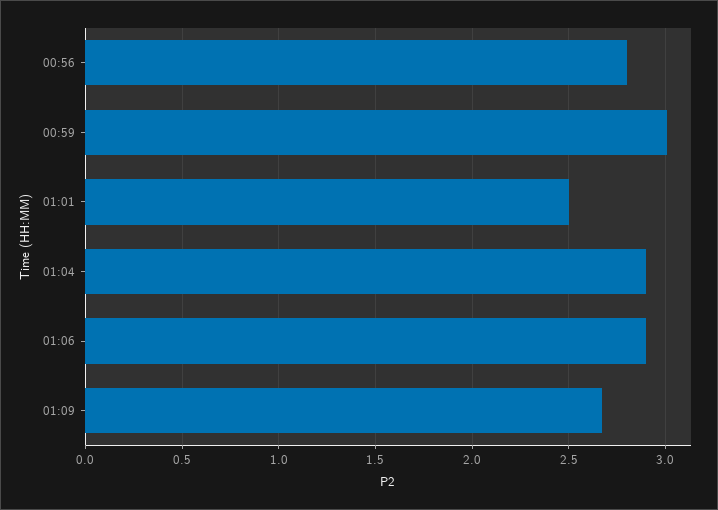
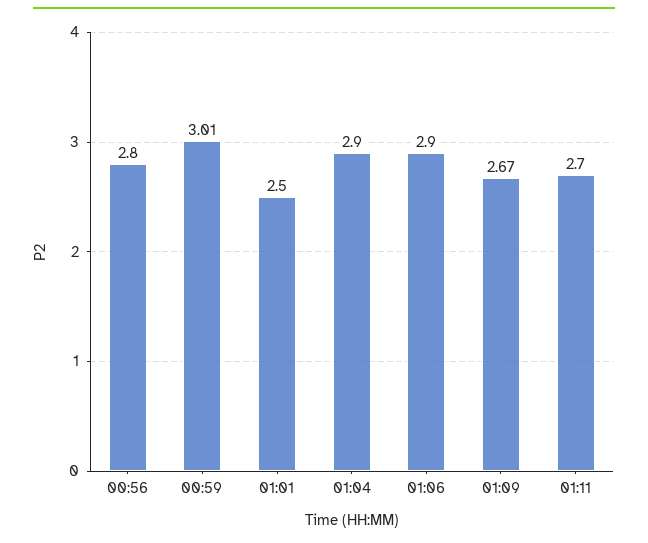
01:11: none -> 2.7

